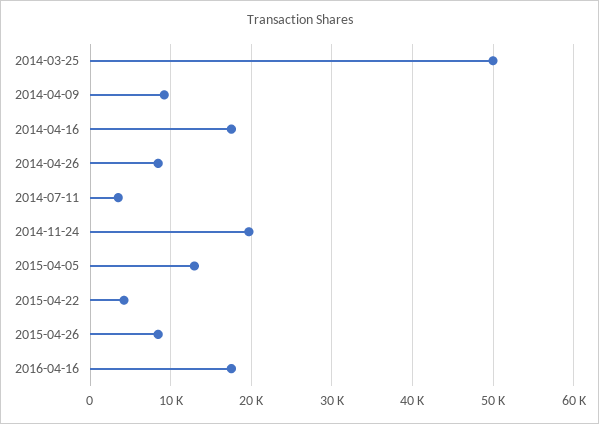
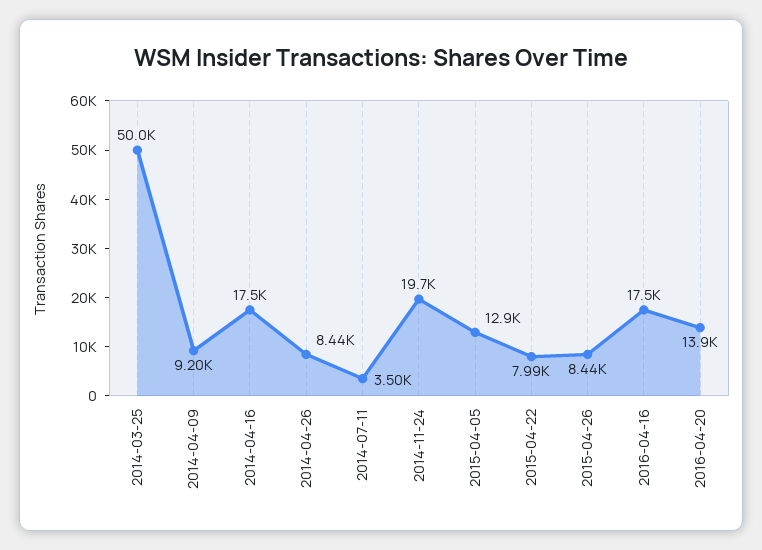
2015-04-22: 4000 -> 7990
2016-04-20: none -> 13900

